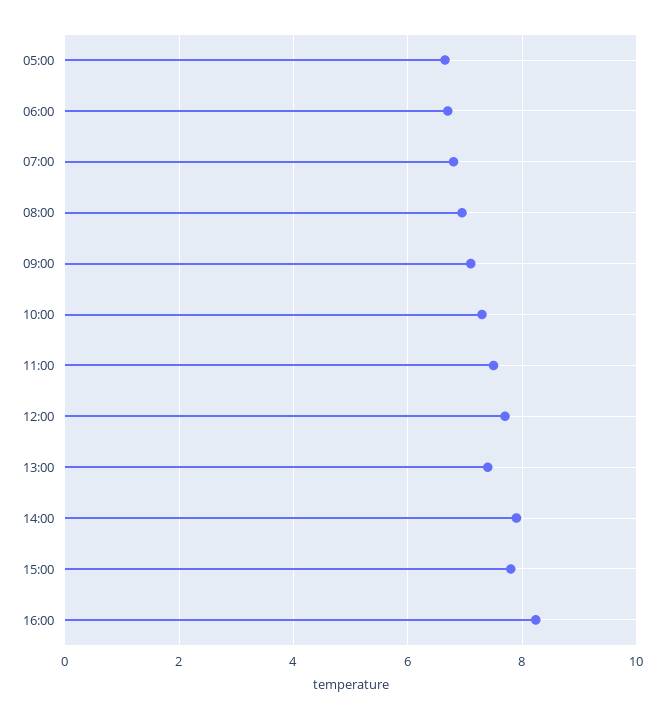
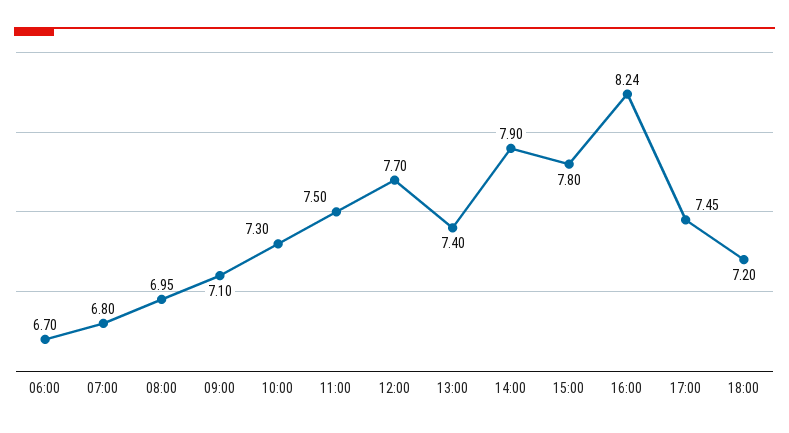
05:00: 6.6 -> none
17:00: none -> 7.45
18:00: none -> 7.2

